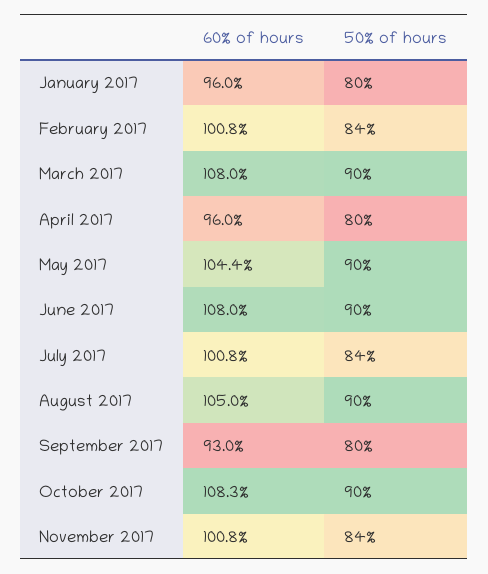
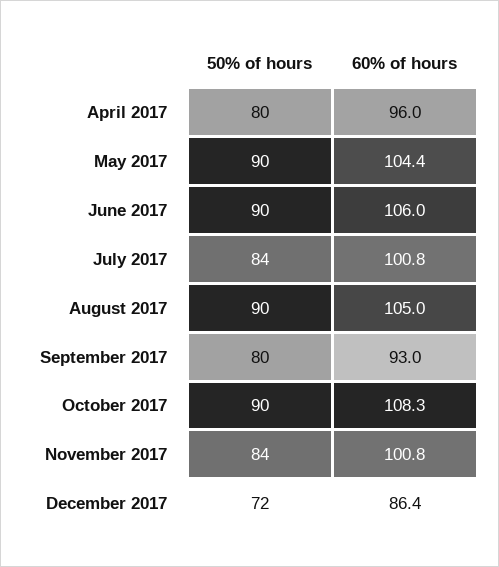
60% of hours, January 2017: 96 -> none
50% of hours, January 2017: 80 -> none
60% of hours, February 2017: 100.8 -> none
50% of hours, February 2017: 84 -> none
60% of hours, March 2017: 108 -> none
50% of hours, March 2017: 90 -> none
60% of hours, June 2017: 108 -> 106
50% of hours, December 2017: none -> 72
60% of hours, December 2017: none -> 86.4

